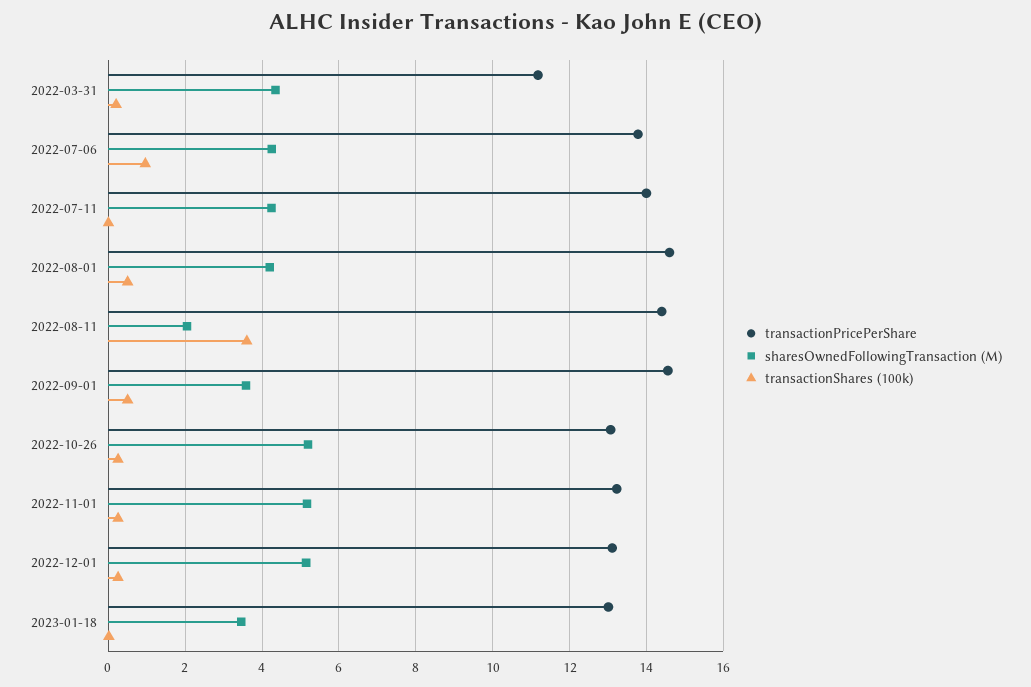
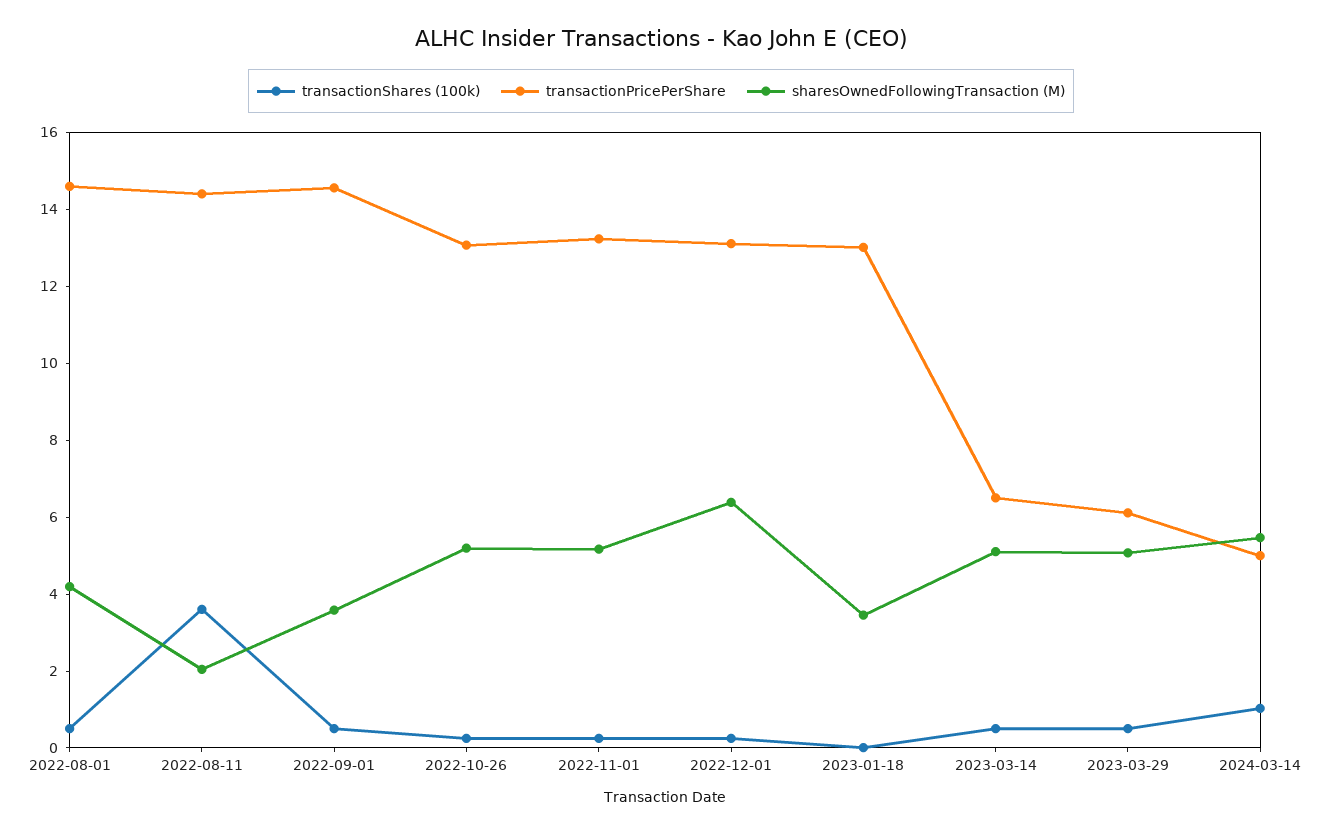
transactionPricePerShare, 2022-03-31: 11.2 -> none
sharesOwnedFollowingTransaction (M), 2022-03-31: 4.4 -> none
transactionShares (100k), 2022-03-31: 0.2 -> none
transactionPricePerShare, 2022-07-06: 13.8 -> none
sharesOwnedFollowingTransaction (M), 2022-07-06: 4.2 -> none
transactionShares (100k), 2022-07-06: 1 -> none
transactionPricePerShare, 2022-07-11: 14 -> none
sharesOwnedFollowingTransaction (M), 2022-07-11: 4.2 -> none
transactionShares (100k), 2022-07-11: 0 -> none
sharesOwnedFollowingTransaction (M), 2022-12-01: 5.2 -> 6.5
transactionShares (100k), 2023-03-14: none -> 0.5
transactionPricePerShare, 2023-03-14: none -> 6.5
sharesOwnedFollowingTransaction (M), 2023-03-14: none -> 5
transactionShares (100k), 2023-03-29: none -> 0.5
transactionPricePerShare, 2023-03-29: none -> 6
sharesOwnedFollowingTransaction (M), 2023-03-29: none -> 5
transactionShares (100k), 2024-03-14: none -> 1
transactionPricePerShare, 2024-03-14: none -> 5
sharesOwnedFollowingTransaction (M), 2024-03-14: none -> 5.5

